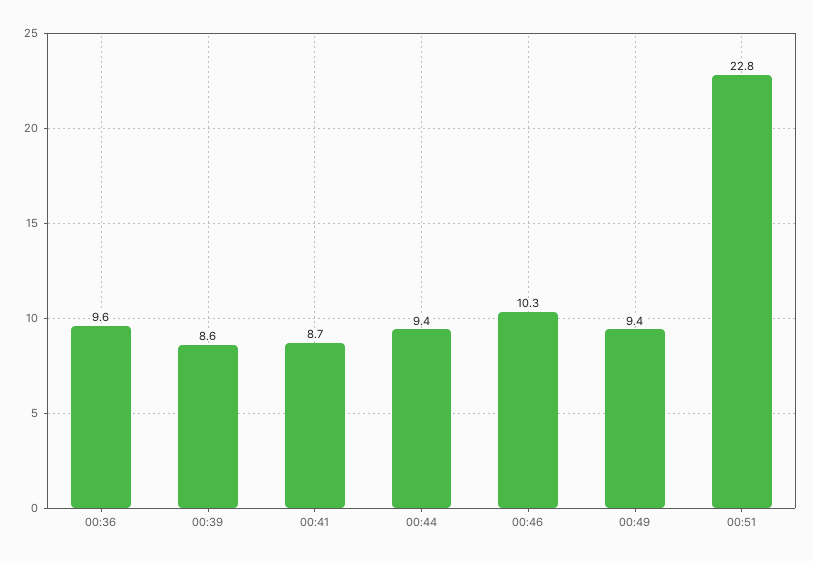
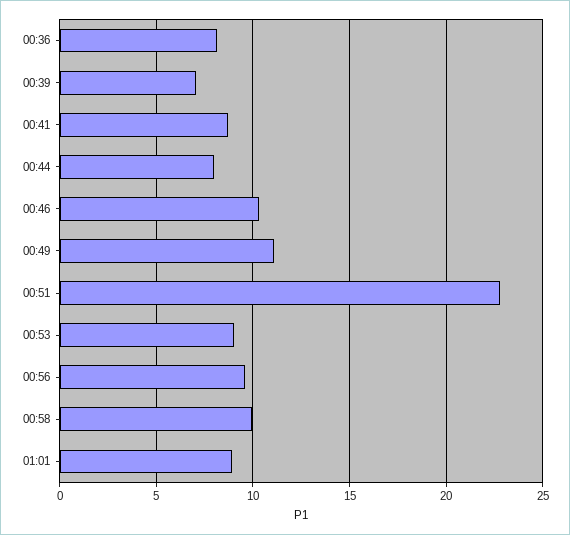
00:36: 9.6 -> 8
00:39: 8.6 -> 7
00:44: 9.4 -> 8
00:49: 9.4 -> 11
00:53: none -> 9
00:56: none -> 9.5
00:58: none -> 10
01:01: none -> 9

